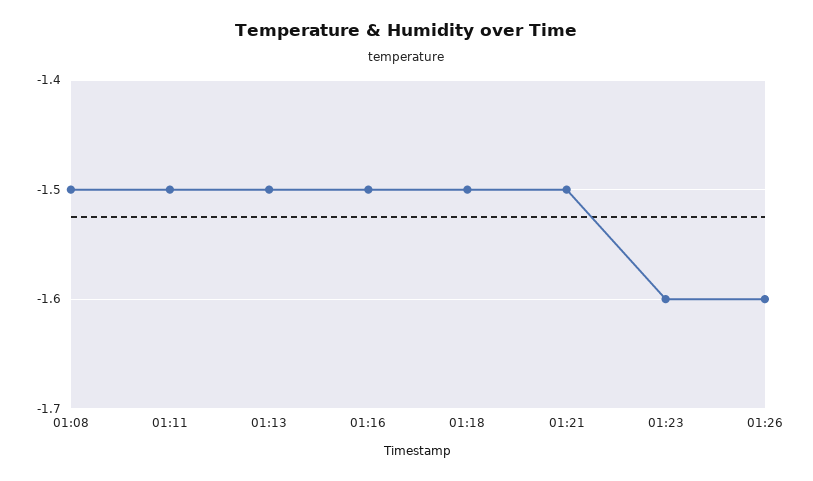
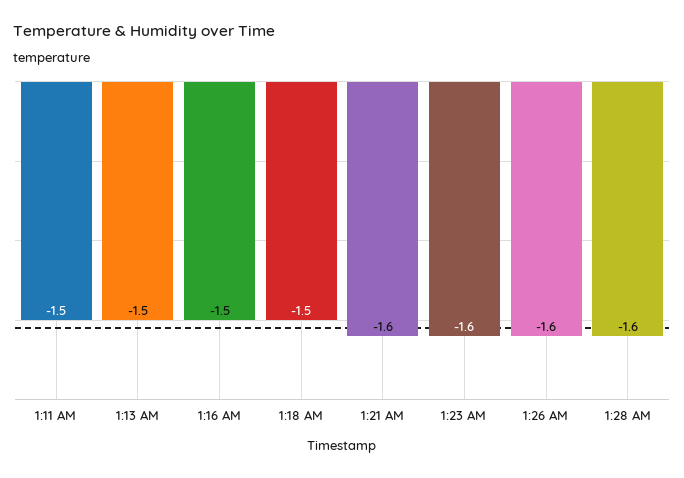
01:08: -1.5 -> none
01:21: -1.5 -> -1.6
1:28 AM: none -> -1.6

